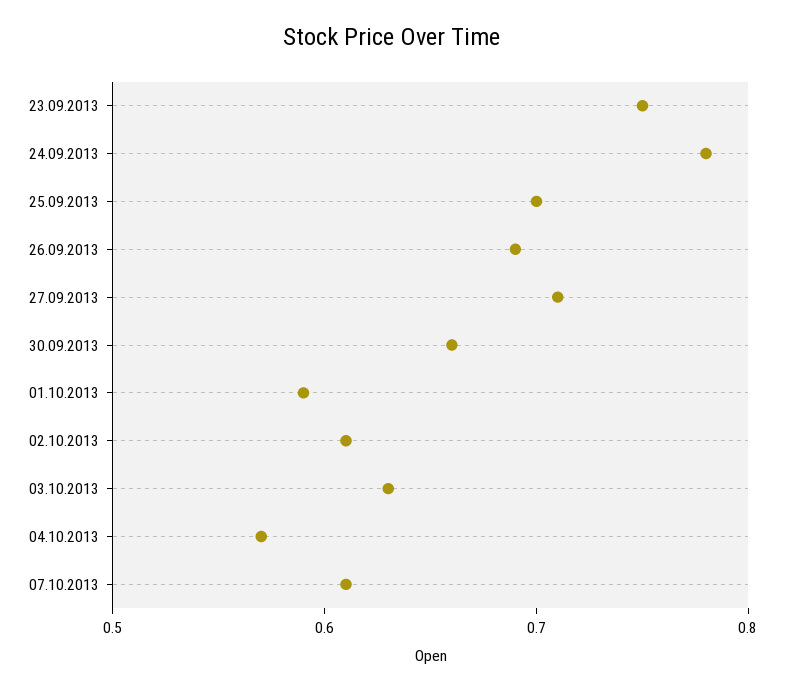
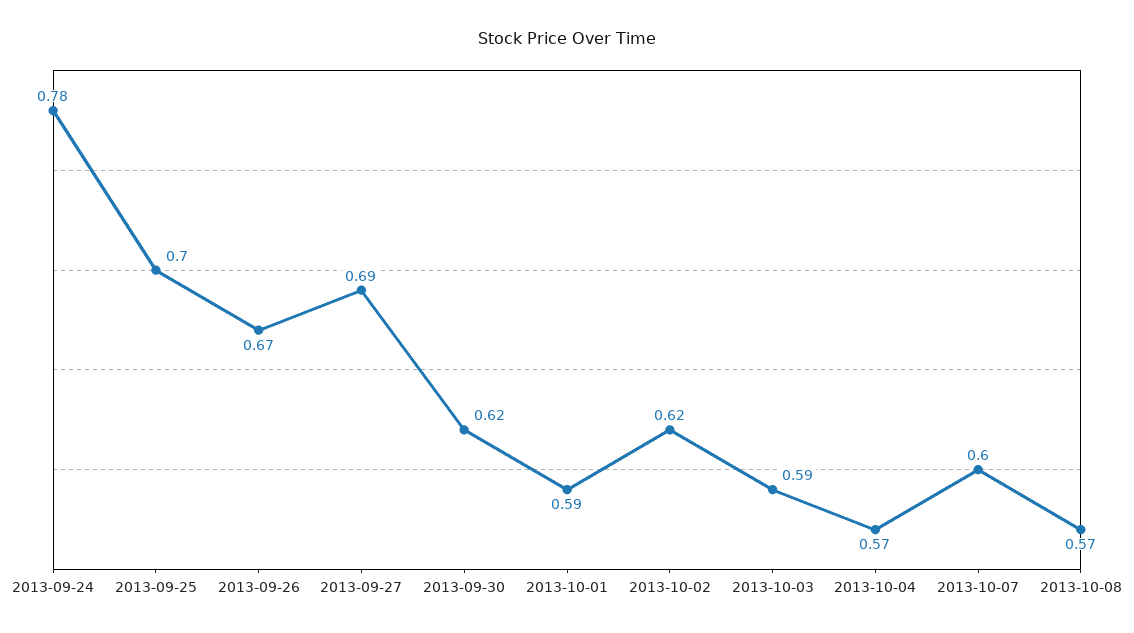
23.09.2013: 0.75 -> none
26.09.2013: 0.69 -> 0.67
27.09.2013: 0.71 -> 0.69
30.09.2013: 0.66 -> 0.62
02.10.2013: 0.61 -> 0.62
03.10.2013: 0.63 -> 0.59
07.10.2013: 0.61 -> 0.6
2013-10-08: none -> 0.57

